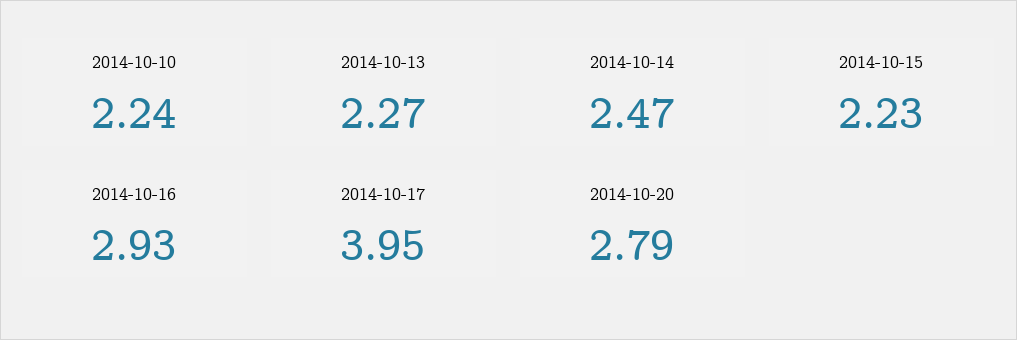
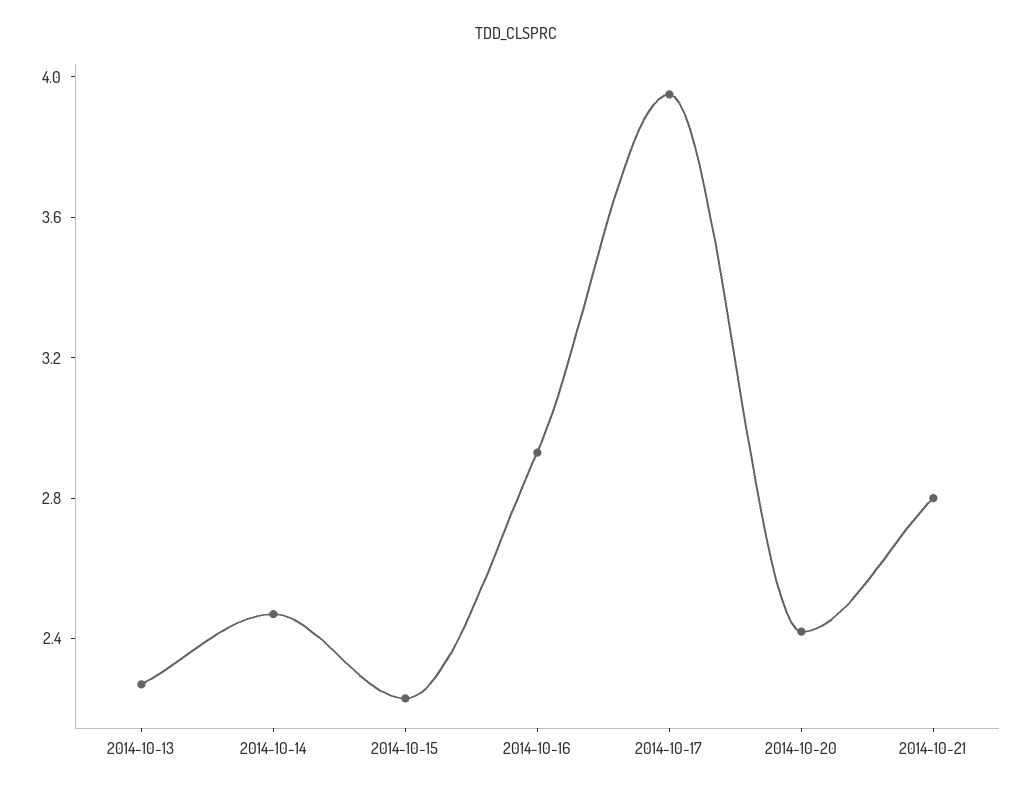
2014-10-10: 2.24 -> none
2014-10-20: 2.79 -> 2.4
2014-10-21: none -> 2.8

